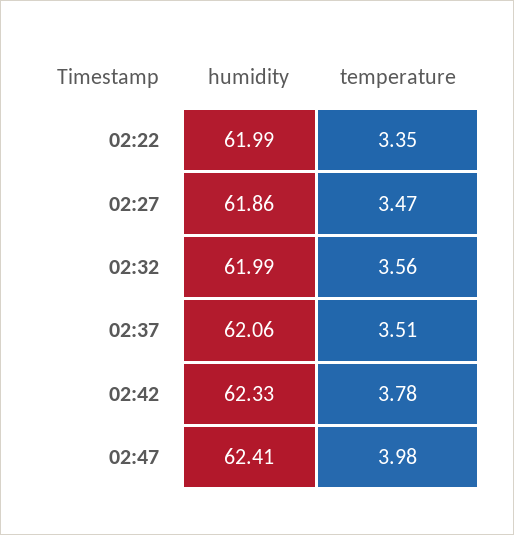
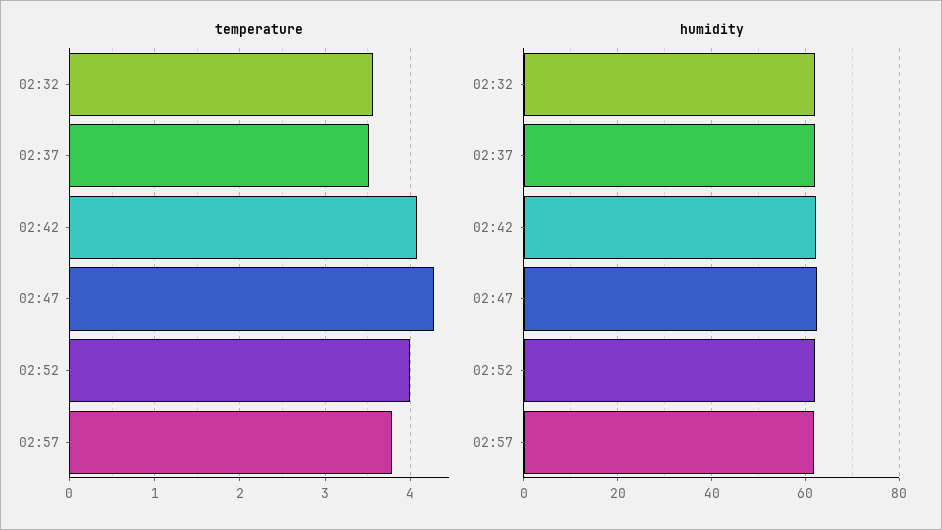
humidity, 02:22: 61.99 -> none
temperature, 02:22: 3.35 -> none
humidity, 02:27: 61.86 -> none
temperature, 02:27: 3.47 -> none
temperature, 02:42: 3.78 -> 4.1
temperature, 02:47: 3.98 -> 4.3
temperature, 02:52: none -> 4
temperature, 02:57: none -> 3.8
humidity, 02:52: none -> 62
humidity, 02:57: none -> 62

